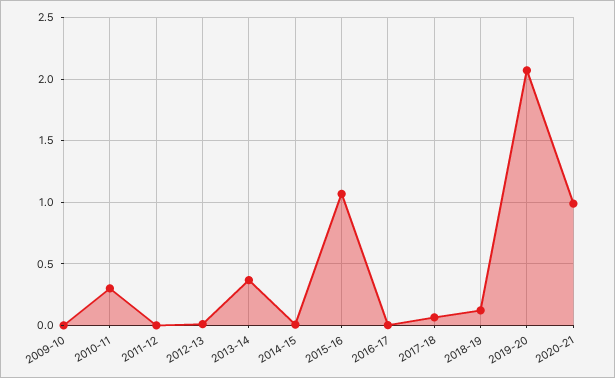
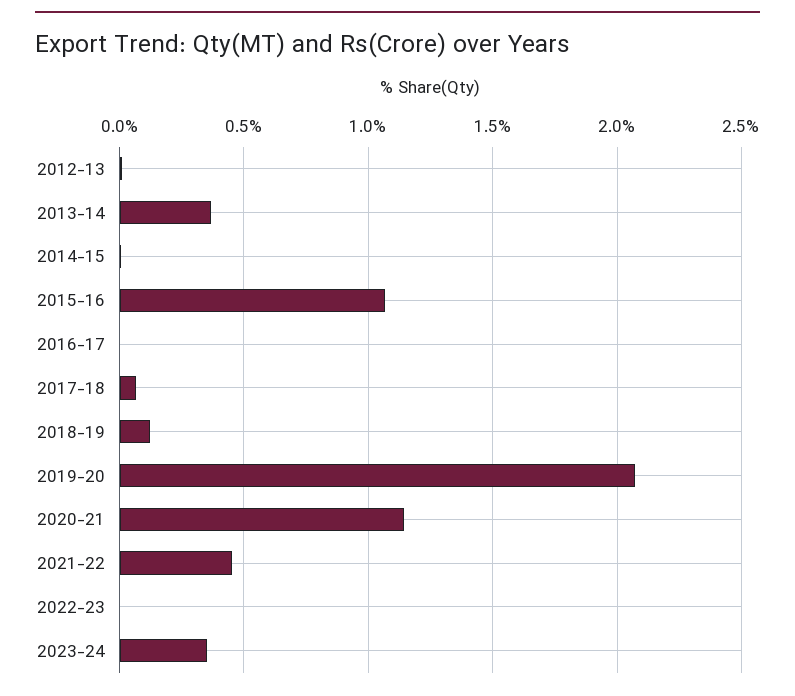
2009-10: 0 -> none
2010-11: 0.3 -> none
2011-12: 0 -> none
2020-21: 1 -> 1.15
2021-22: none -> 0.45
2022-23: none -> 0
2023-24: none -> 0.35

